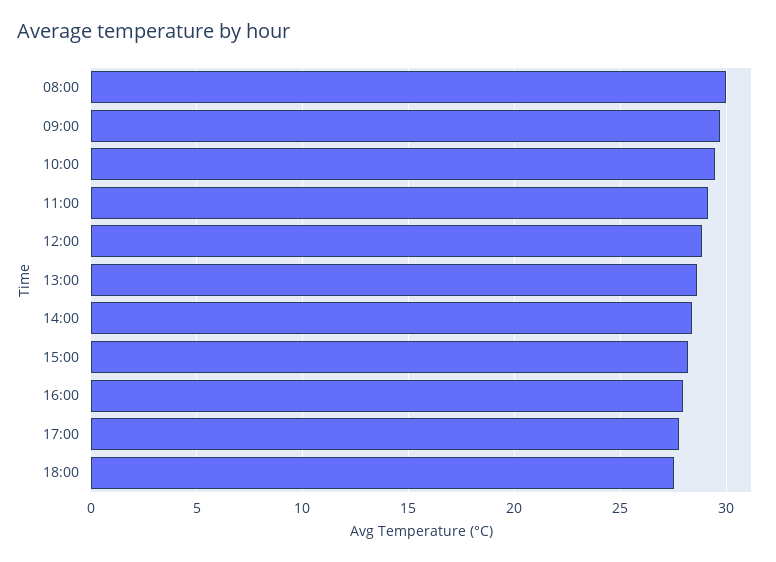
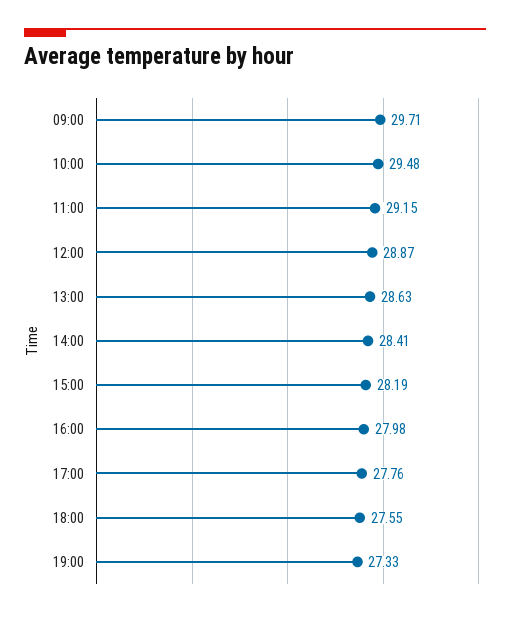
08:00: 30 -> none
19:00: none -> 27.33

